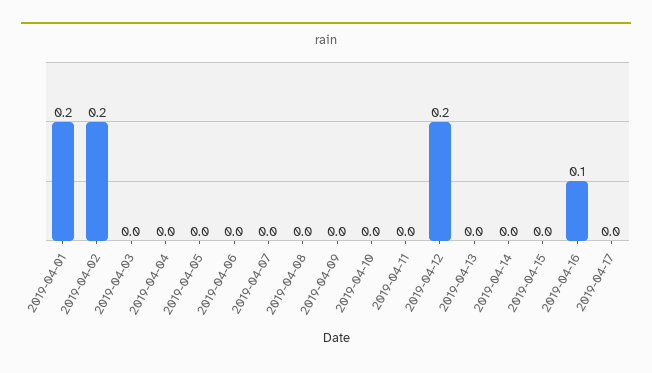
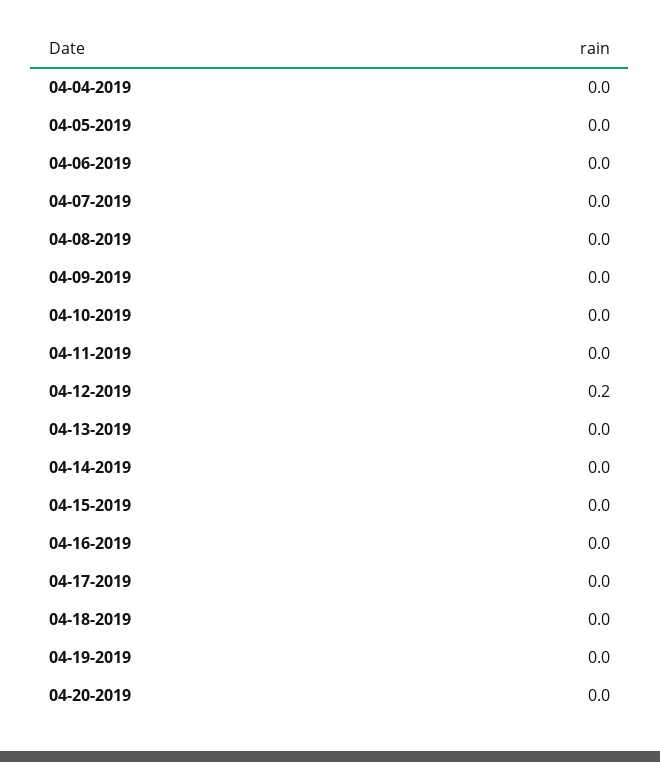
2019-04-01: 0.2 -> none
2019-04-02: 0.2 -> none
2019-04-03: 0 -> none
2019-04-16: 0.1 -> 0
04-18-2019: none -> 0
04-19-2019: none -> 0
04-20-2019: none -> 0

